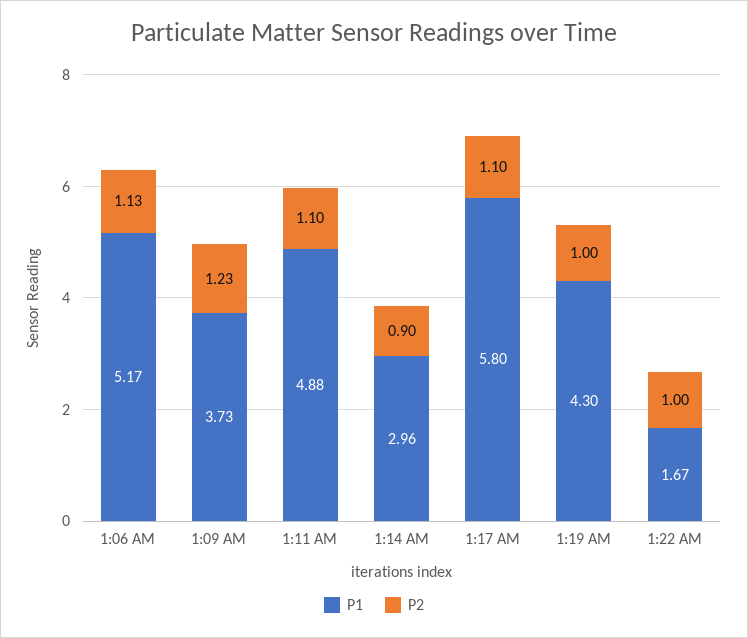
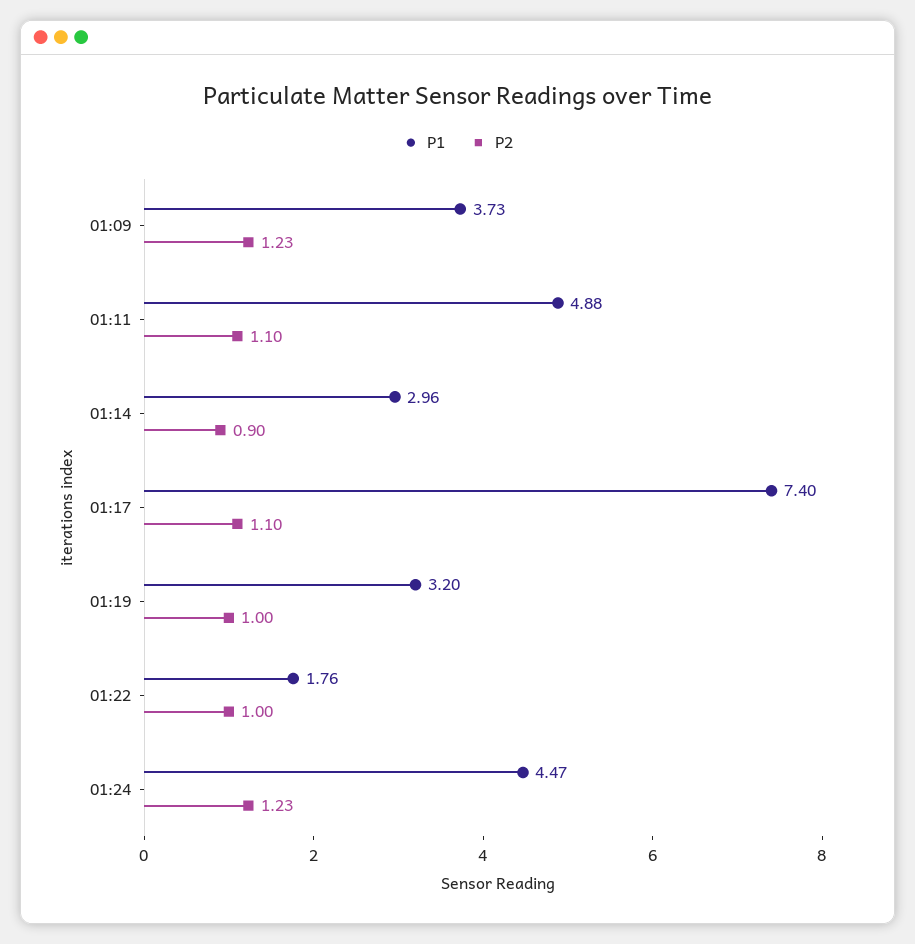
P1, 1:06 AM: 5.17 -> none
P2, 1:06 AM: 1.13 -> none
P1, 1:17 AM: 5.8 -> 7.4
P1, 1:19 AM: 4.3 -> 3.2
P1, 1:22 AM: 1.67 -> 1.76
P1, 01:24: none -> 4.47
P2, 01:24: none -> 1.23

